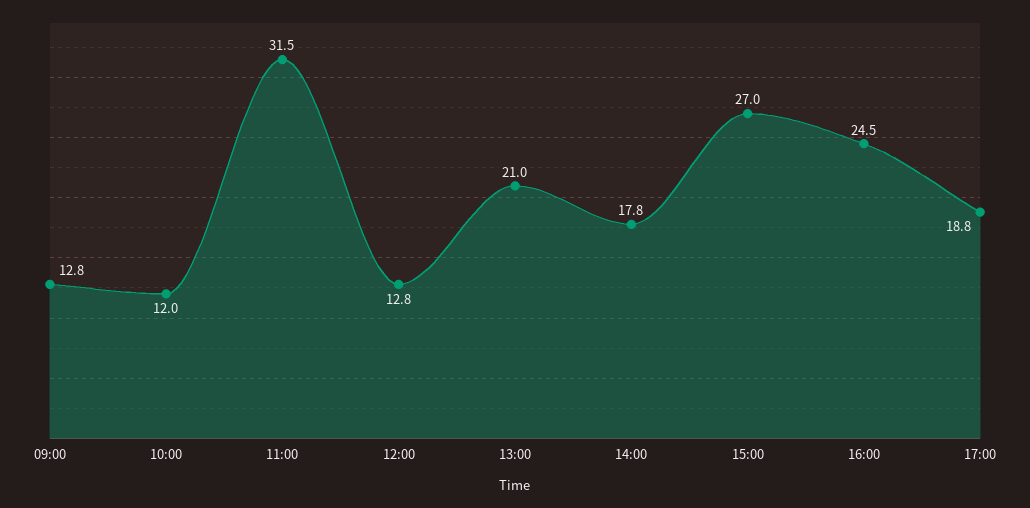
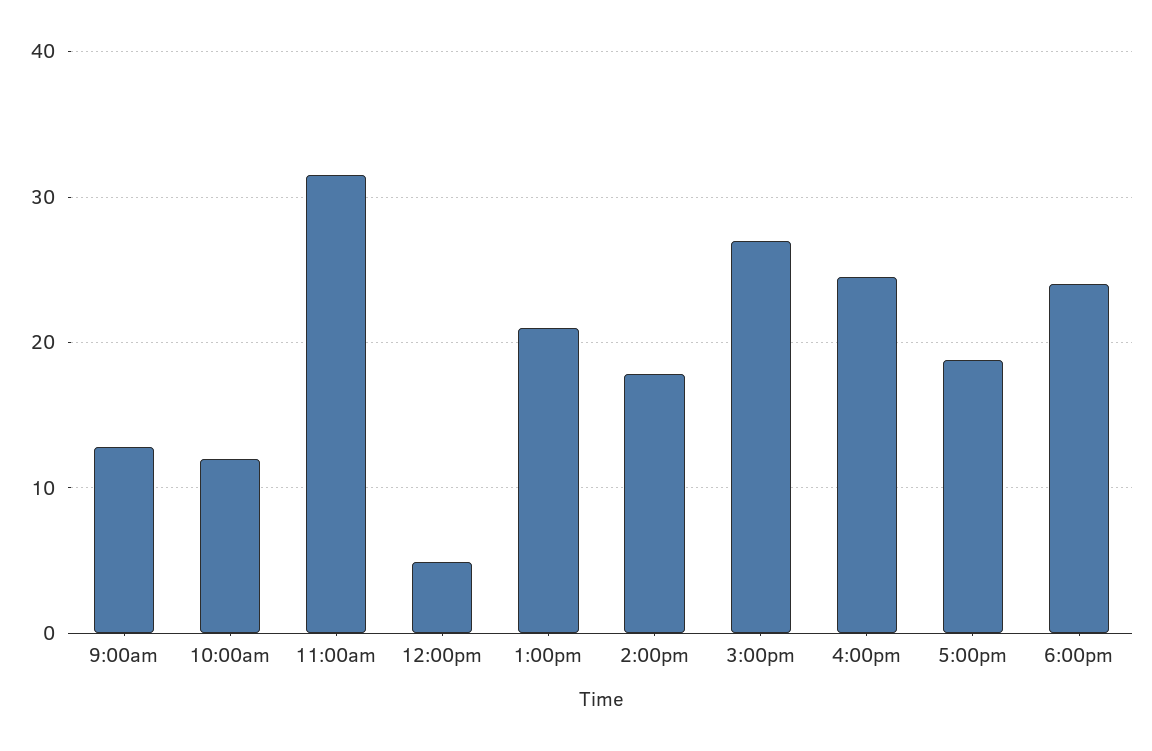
12:00: 12.8 -> 5
6:00pm: none -> 24

